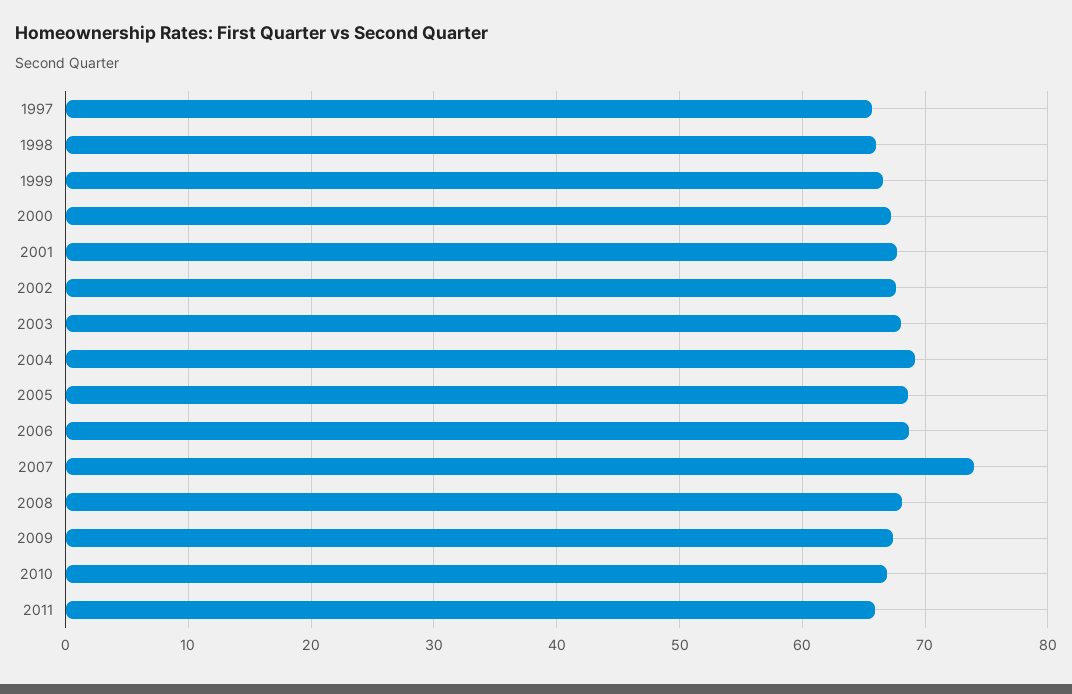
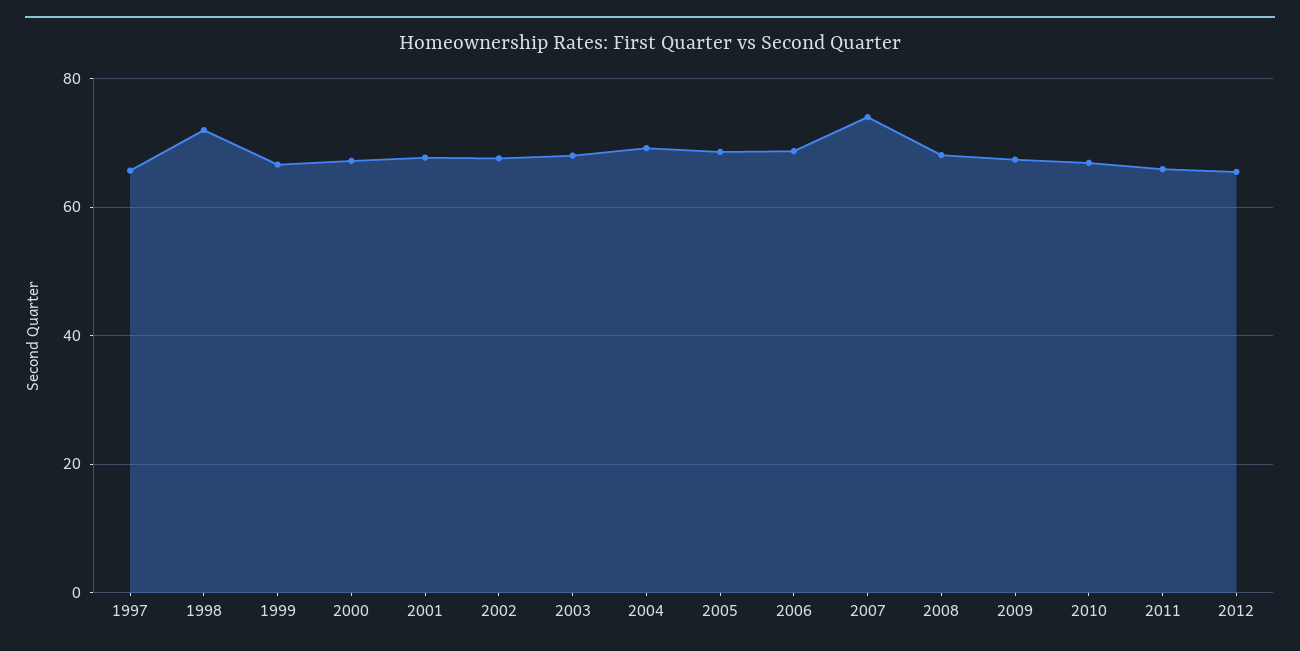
1998: 66 -> 72
2012: none -> 66

